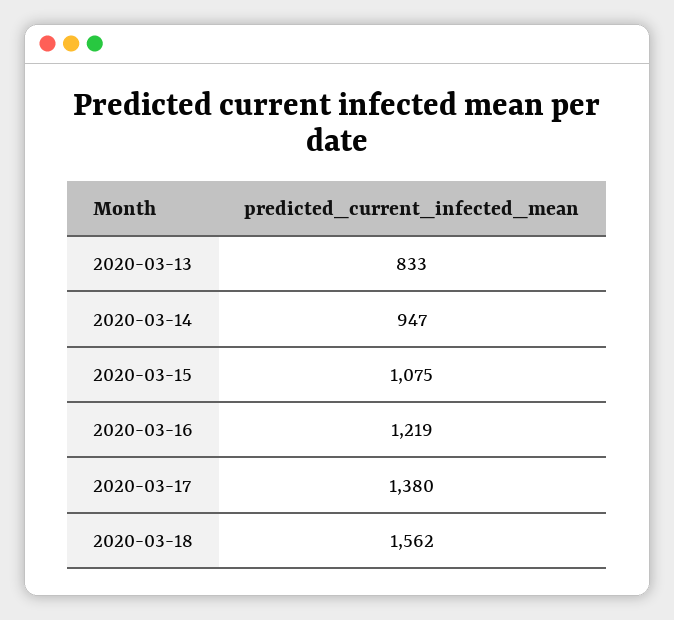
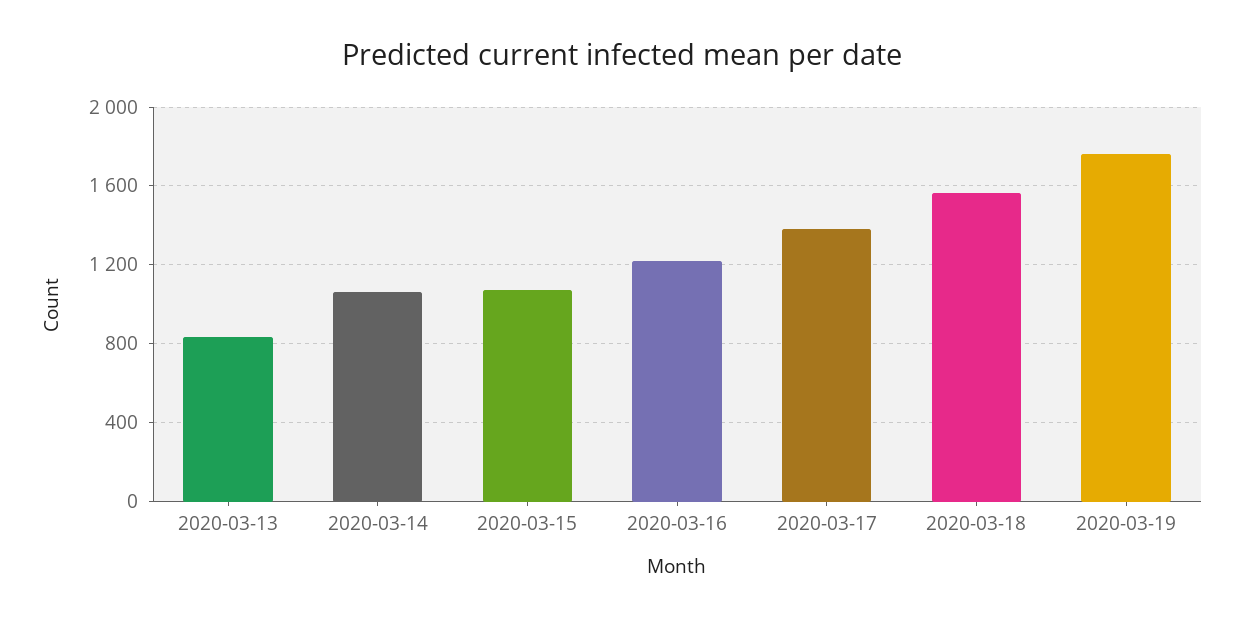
2020-03-14: 947 -> 1050
2020-03-19: none -> 1750

